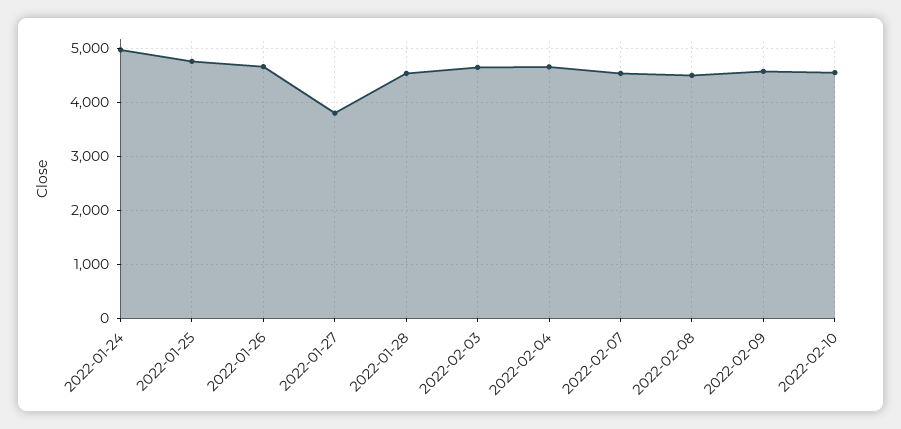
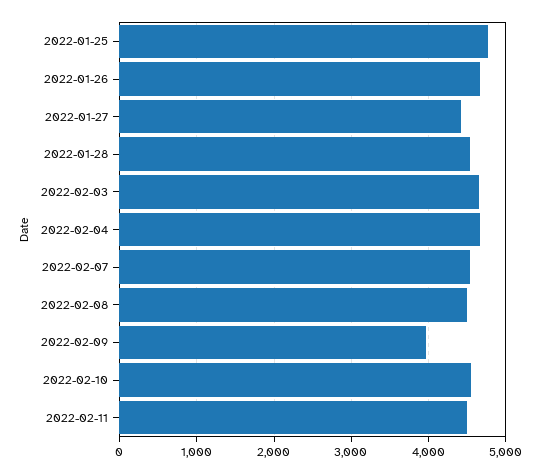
2022-01-24: 5000 -> none
2022-01-27: 3800 -> 4400
2022-02-09: 4600 -> 4000
2022-02-11: none -> 4500

